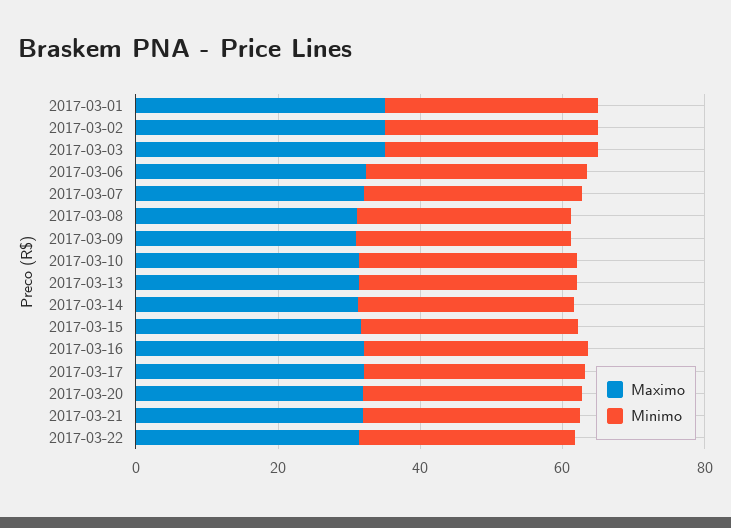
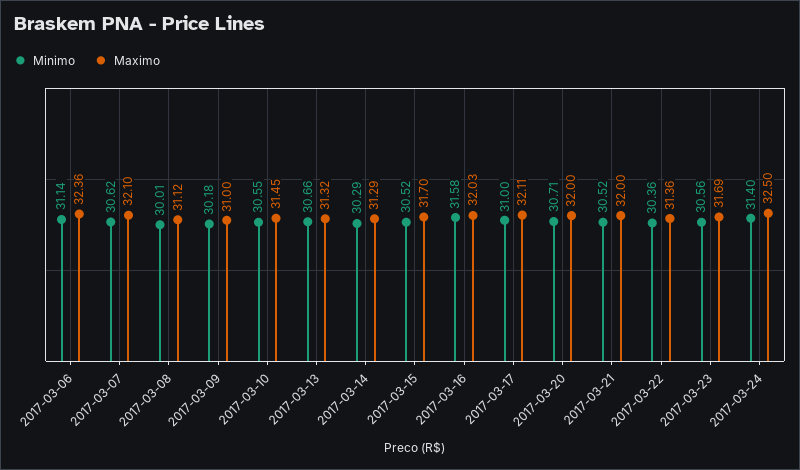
Maximo, 2017-03-01: 35 -> none
Minimo, 2017-03-01: 30 -> none
Maximo, 2017-03-02: 35 -> none
Minimo, 2017-03-02: 30 -> none
Maximo, 2017-03-03: 35 -> none
Minimo, 2017-03-03: 30 -> none
Minimo, 2017-03-23: none -> 30.56
Maximo, 2017-03-23: none -> 31.69
Minimo, 2017-03-24: none -> 31.4
Maximo, 2017-03-24: none -> 32.5

